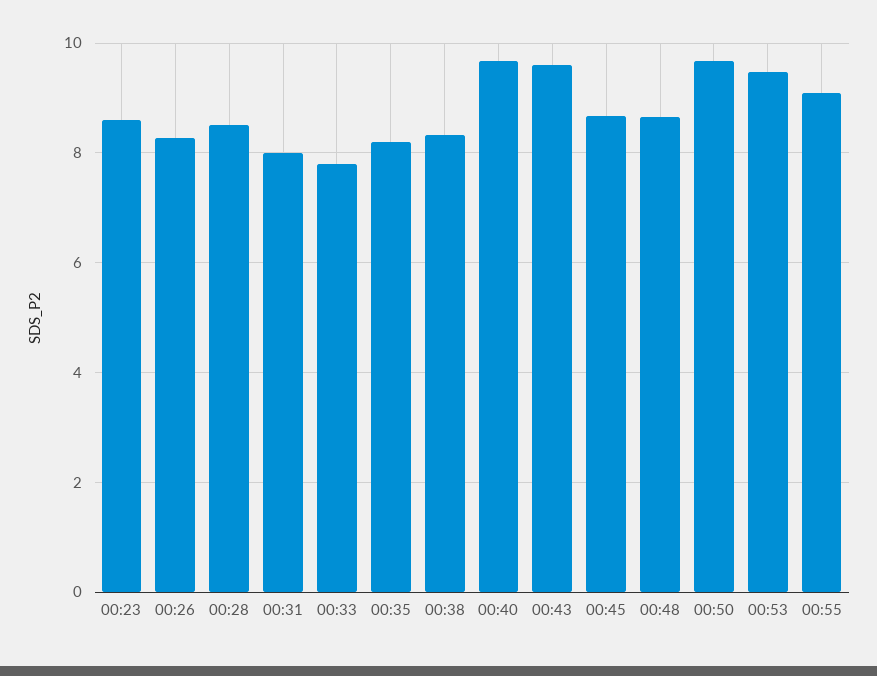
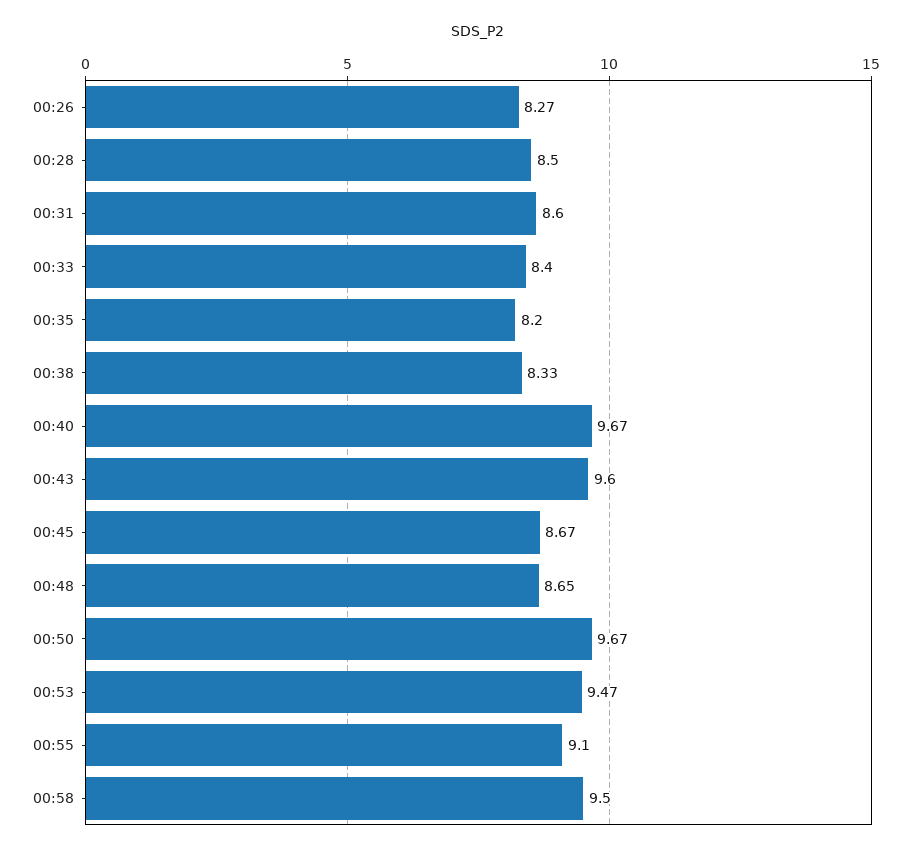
00:23: 8.6 -> none
00:31: 8 -> 8.6
00:33: 7.8 -> 8.4
00:58: none -> 9.5

